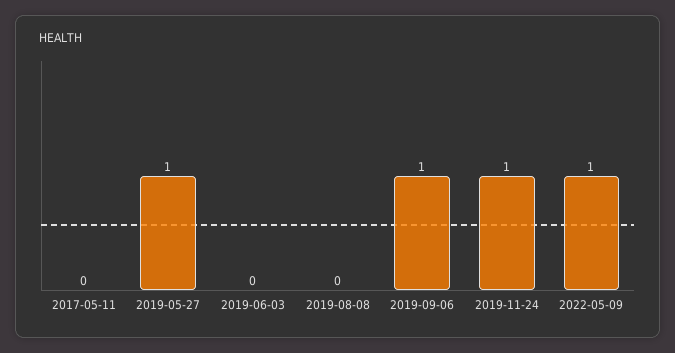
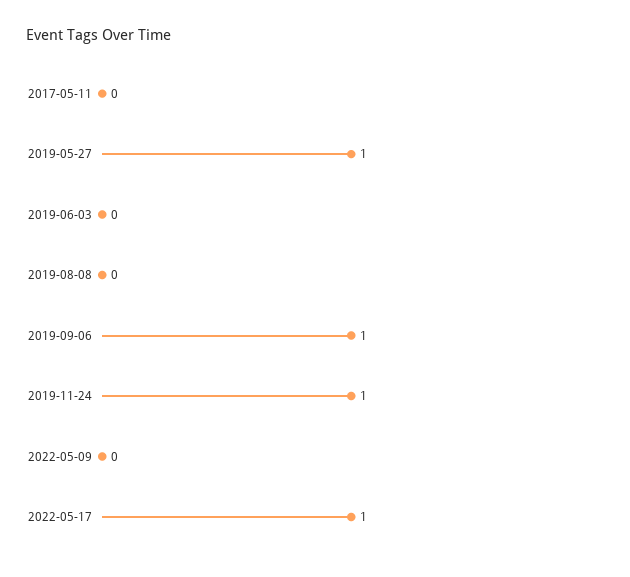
2022-05-09: 1 -> 0
2022-05-17: none -> 1

